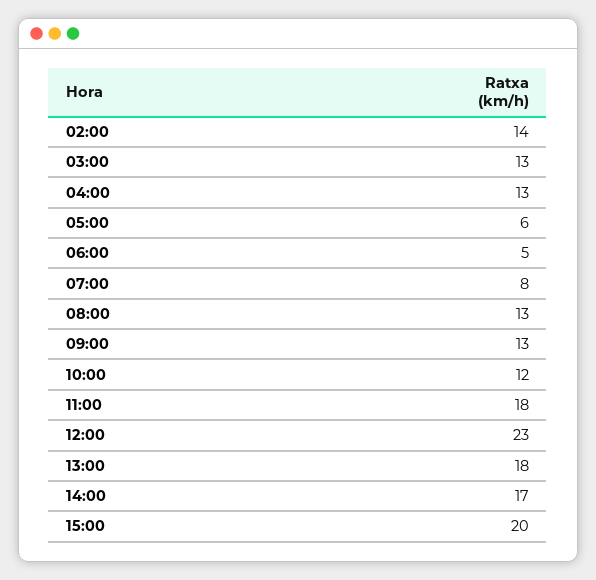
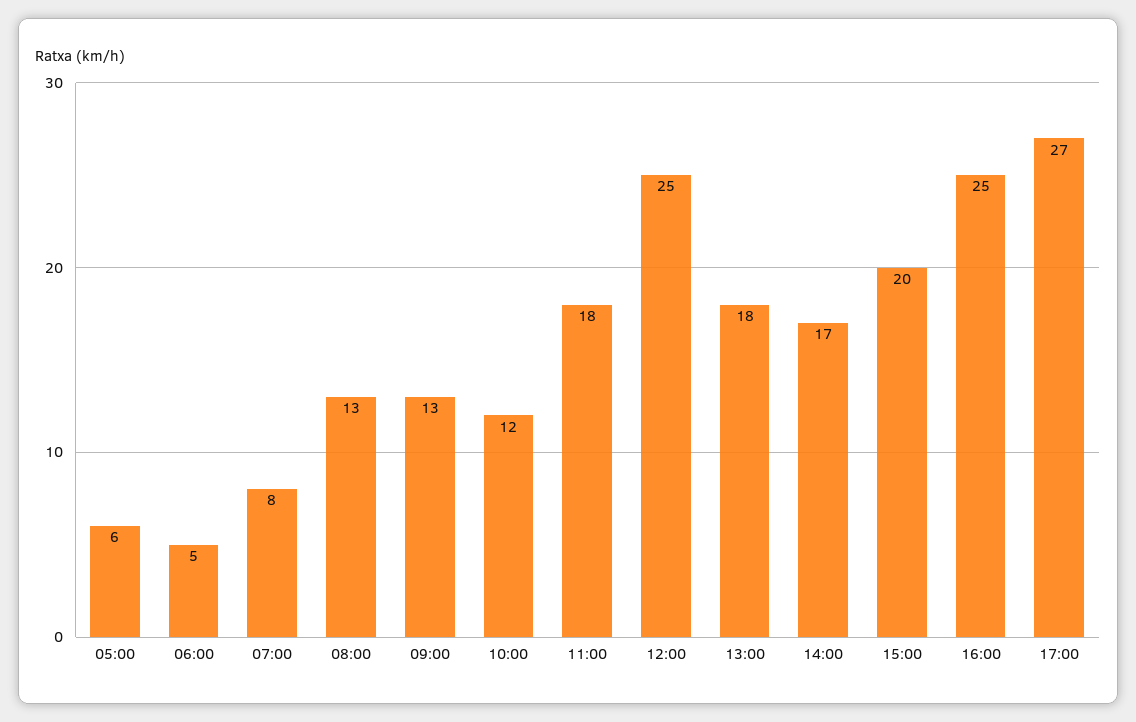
02:00: 14 -> none
03:00: 13 -> none
04:00: 13 -> none
12:00: 23 -> 25
16:00: none -> 25
17:00: none -> 27

